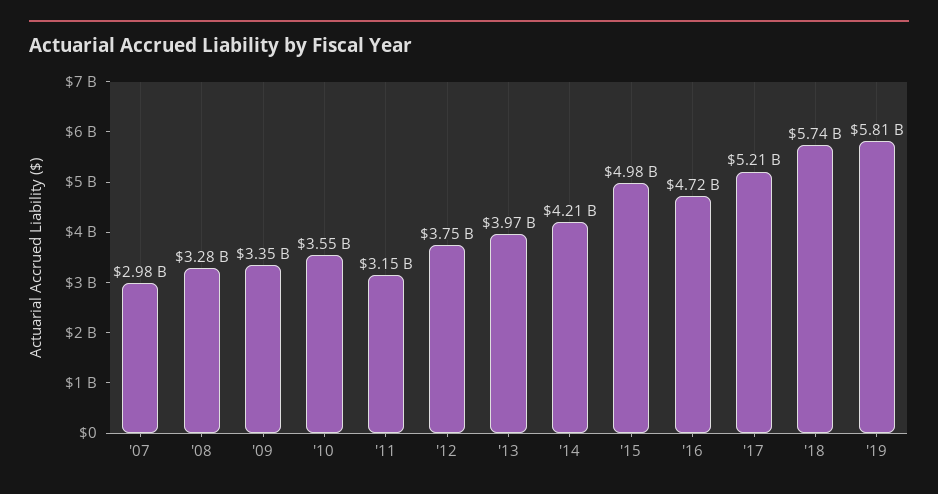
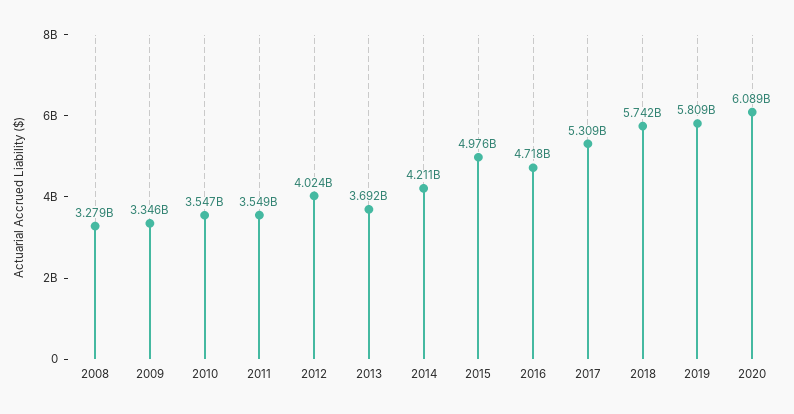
'07: 2980000000 -> none
'11: 3150000000 -> 3549000000
'12: 3750000000 -> 4024000000
'13: 3970000000 -> 3692000000
'17: 5210000000 -> 5309000000
2020: none -> 6089000000

